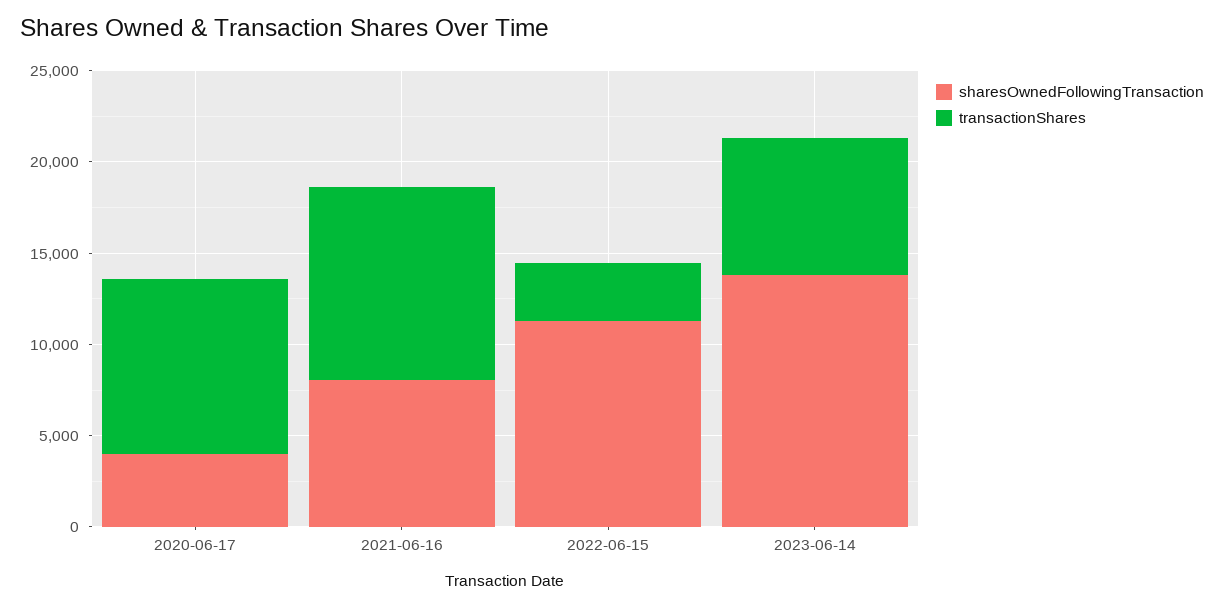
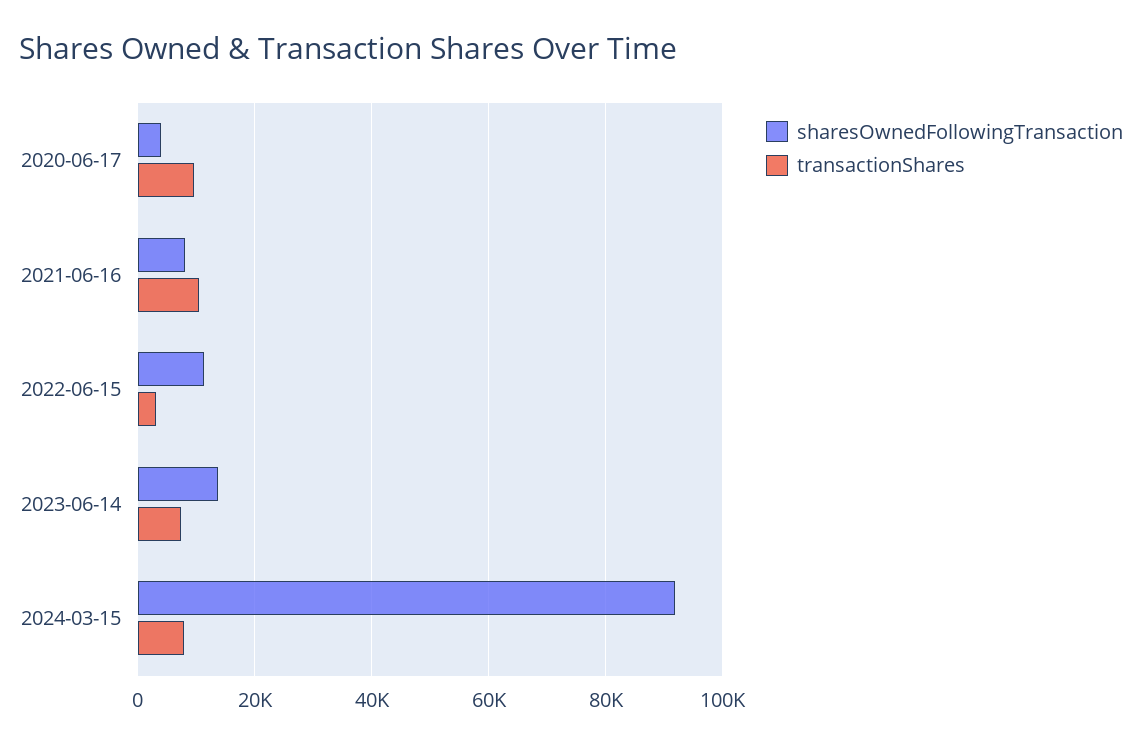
sharesOwnedFollowingTransaction, 2024-03-15: none -> 92000
transactionShares, 2024-03-15: none -> 8000

